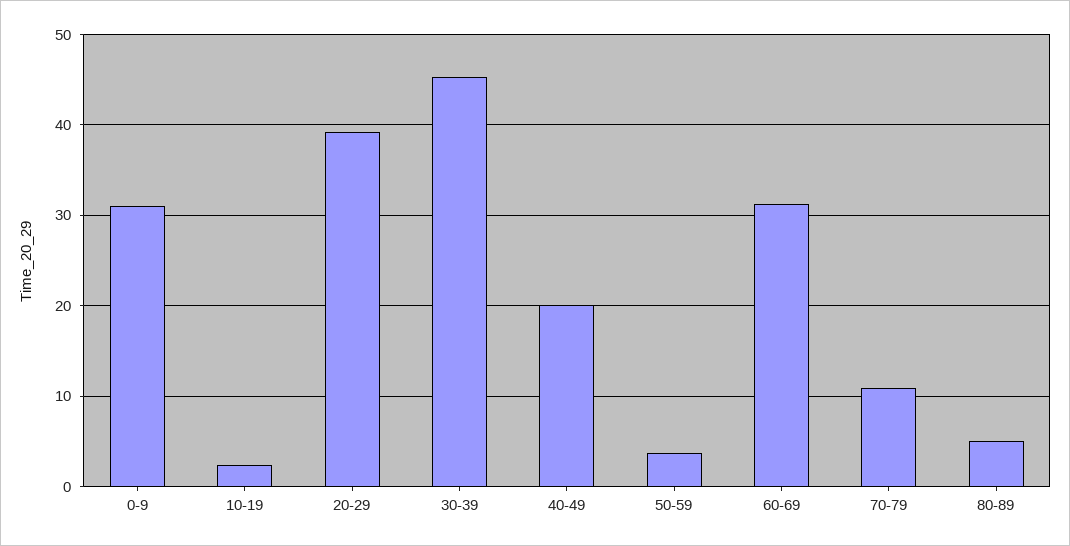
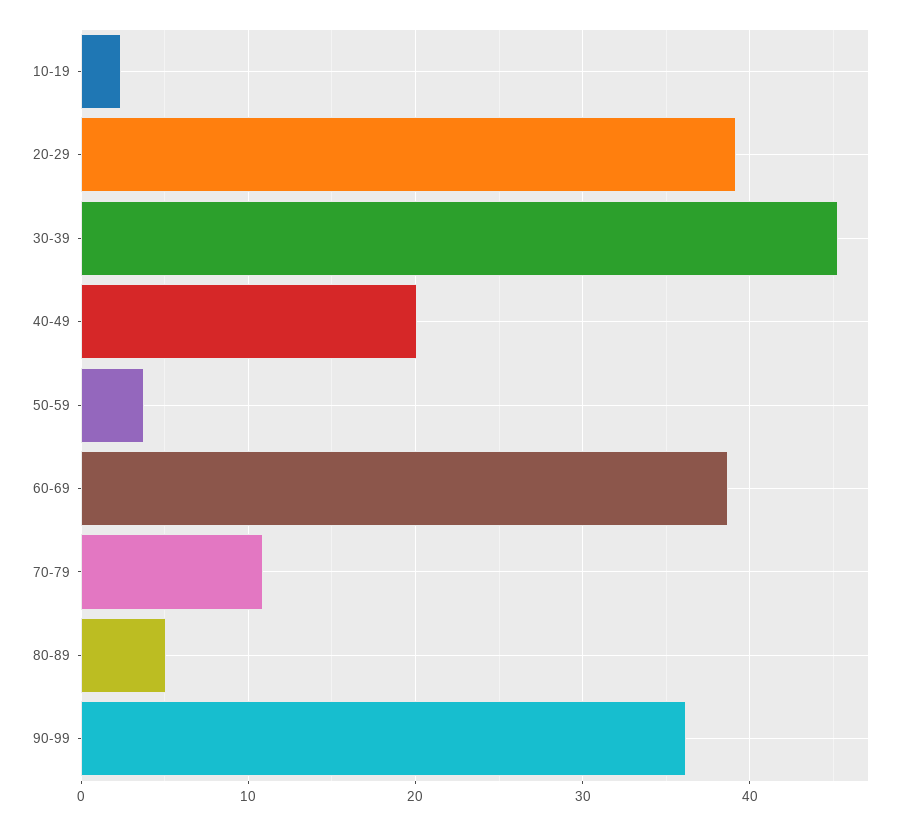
0-9: 31 -> none
60-69: 31 -> 39
90-99: none -> 36

